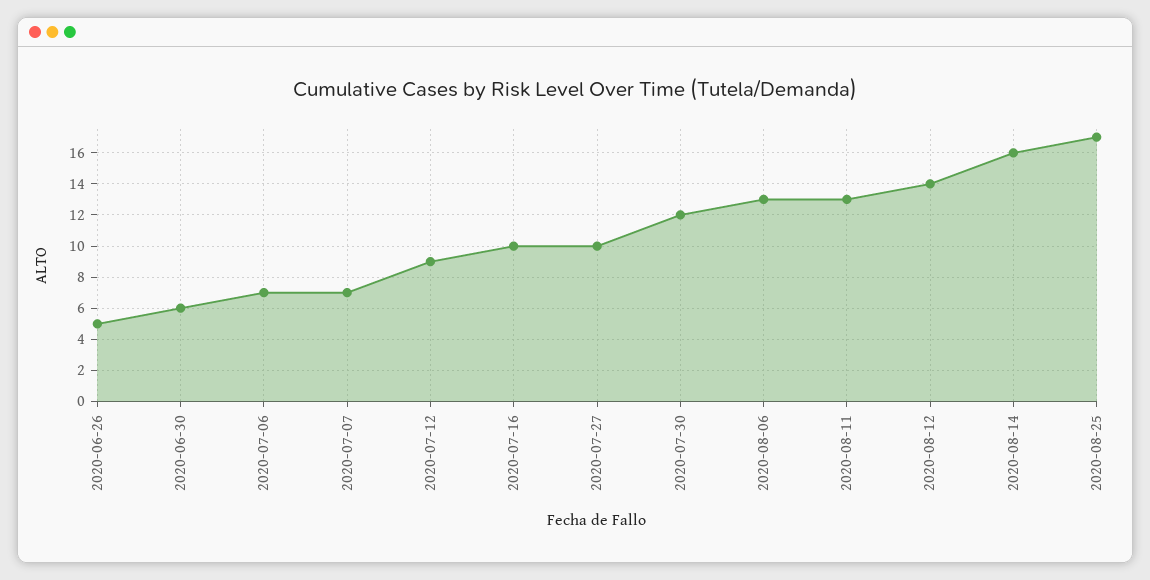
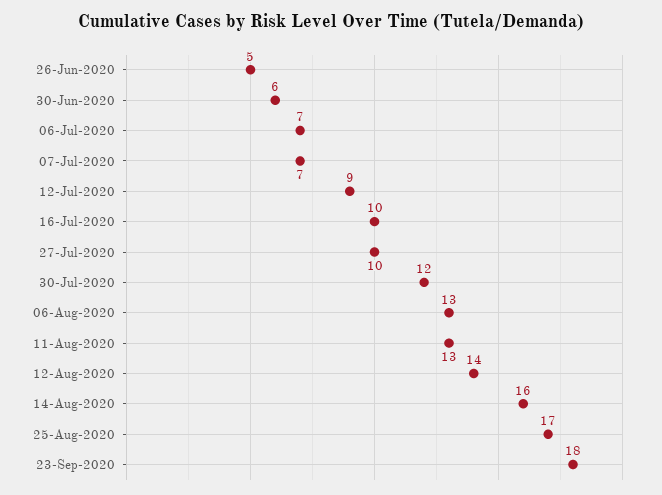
23-Sep-2020: none -> 18

